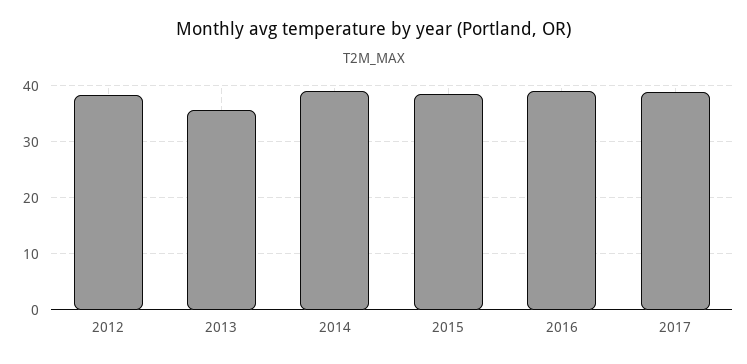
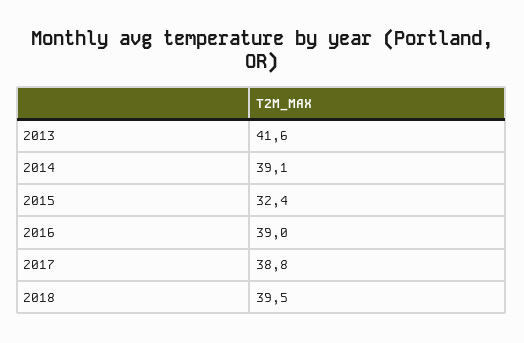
2012: 38 -> none
2013: 36 -> 41.6
2015: 38 -> 32.4
2018: none -> 39.5

